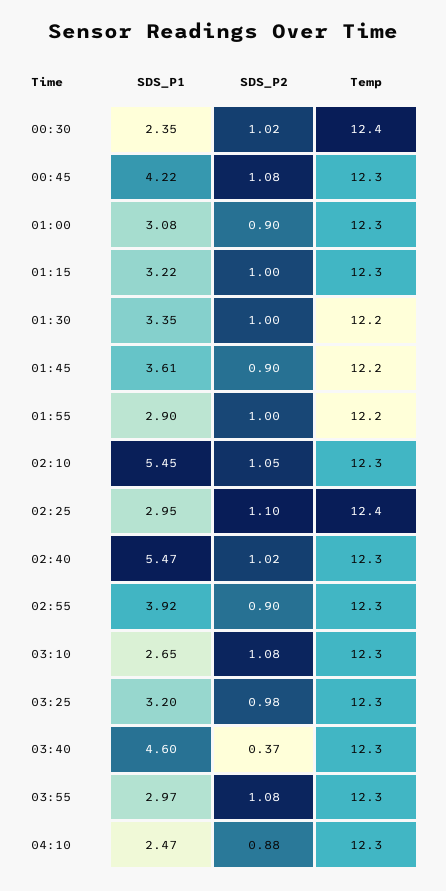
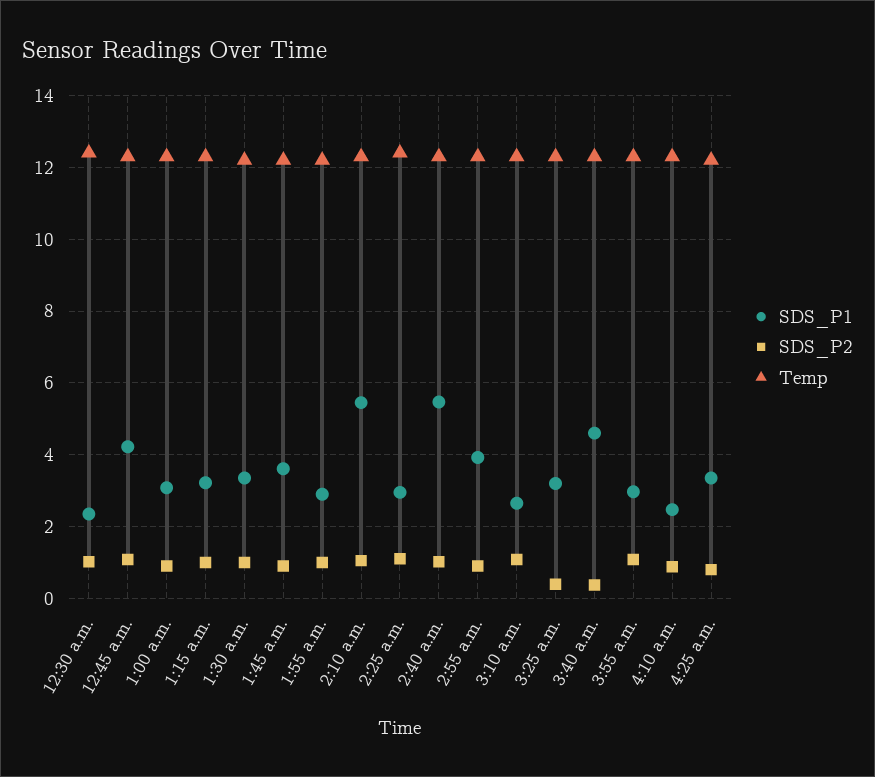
SDS_P2, 03:25: 0.98 -> 0.4
SDS_P1, 4:25 a.m.: none -> 3.4
SDS_P2, 4:25 a.m.: none -> 0.8
Temp, 4:25 a.m.: none -> 12.2

